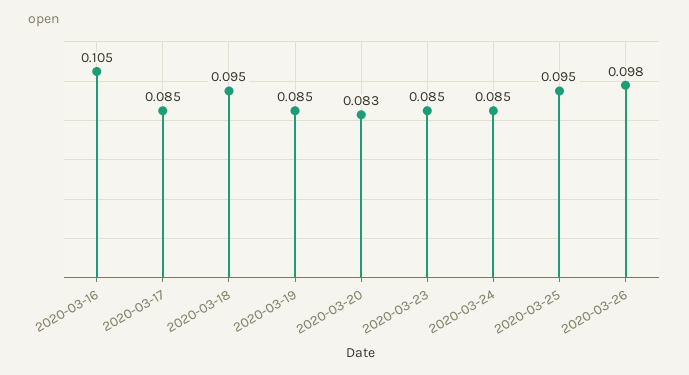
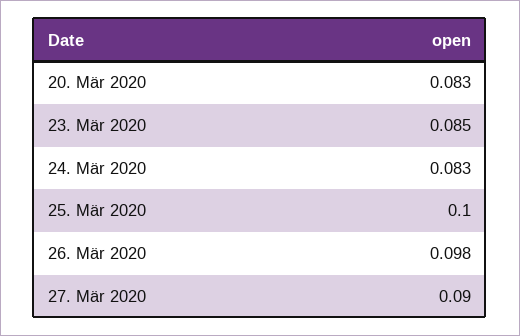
2020-03-16: 0.105 -> none
2020-03-17: 0.085 -> none
2020-03-18: 0.095 -> none
2020-03-19: 0.085 -> none
2020-03-24: 0.085 -> 0.083
2020-03-25: 0.095 -> 0.1
27. Mär 2020: none -> 0.09

